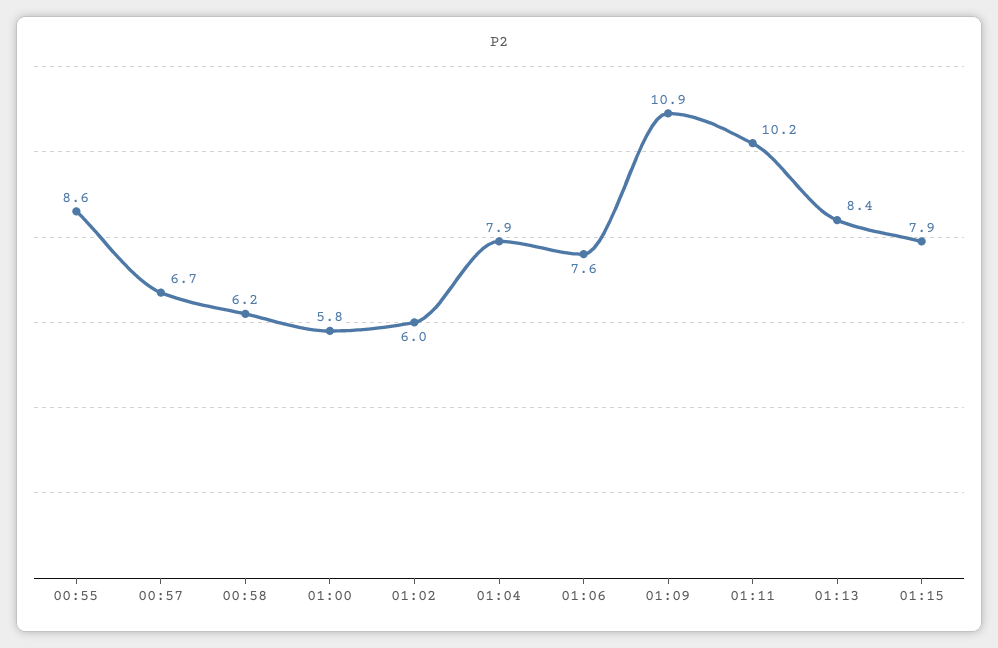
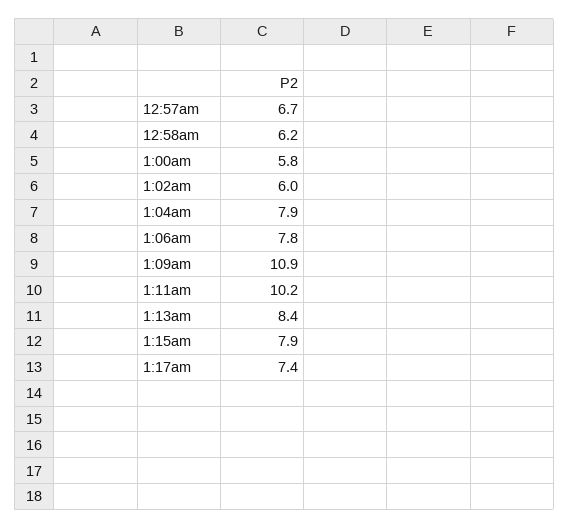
00:55: 8.6 -> none
01:06: 7.6 -> 7.8
1:17am: none -> 7.4

